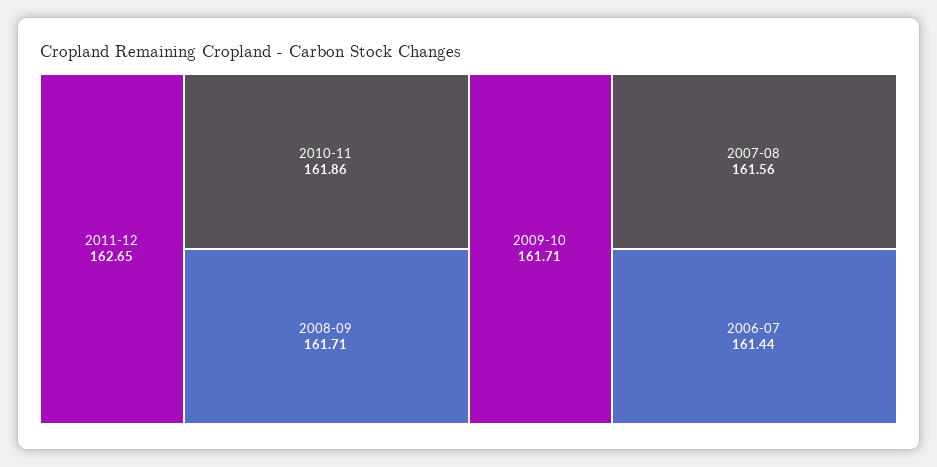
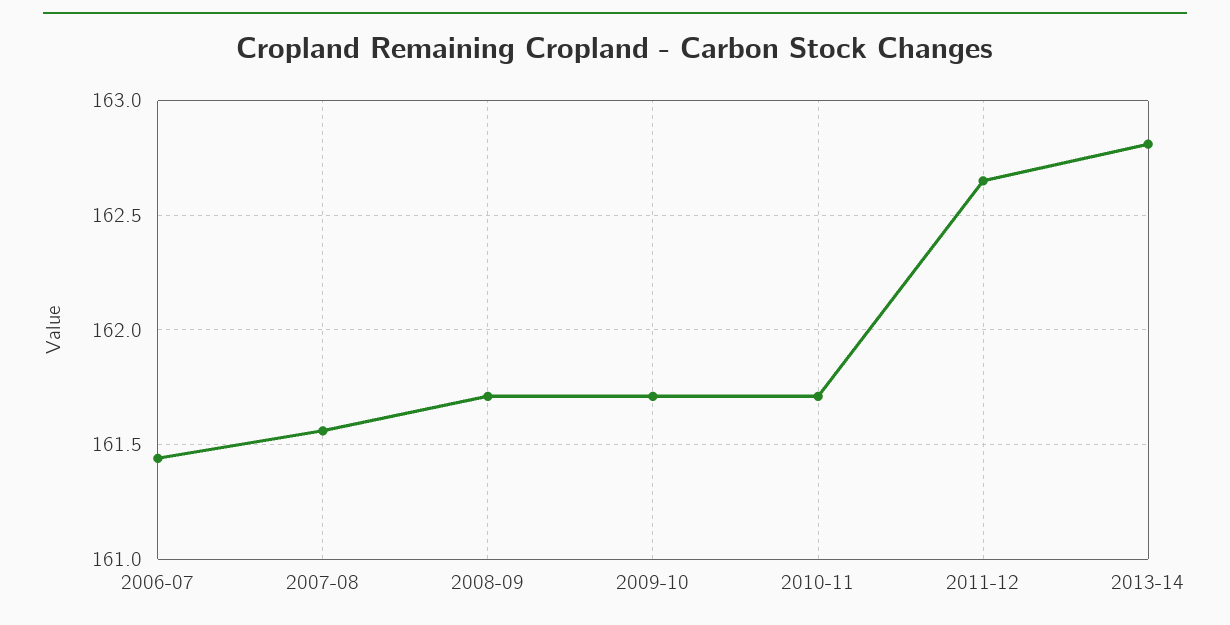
2010-11: 161.86 -> 161.7
2013-14: none -> 162.8

